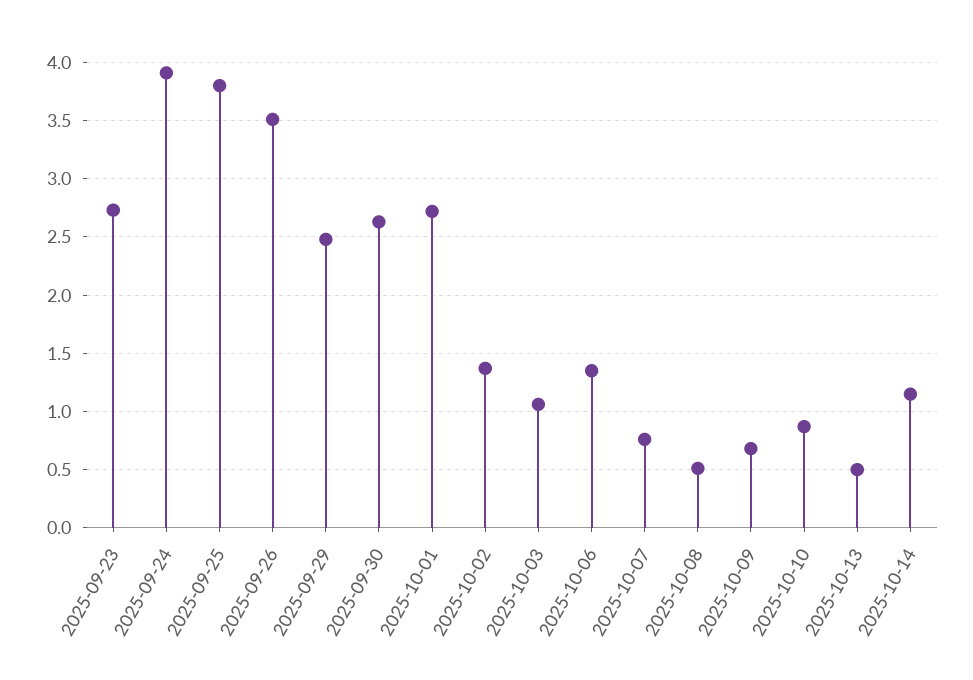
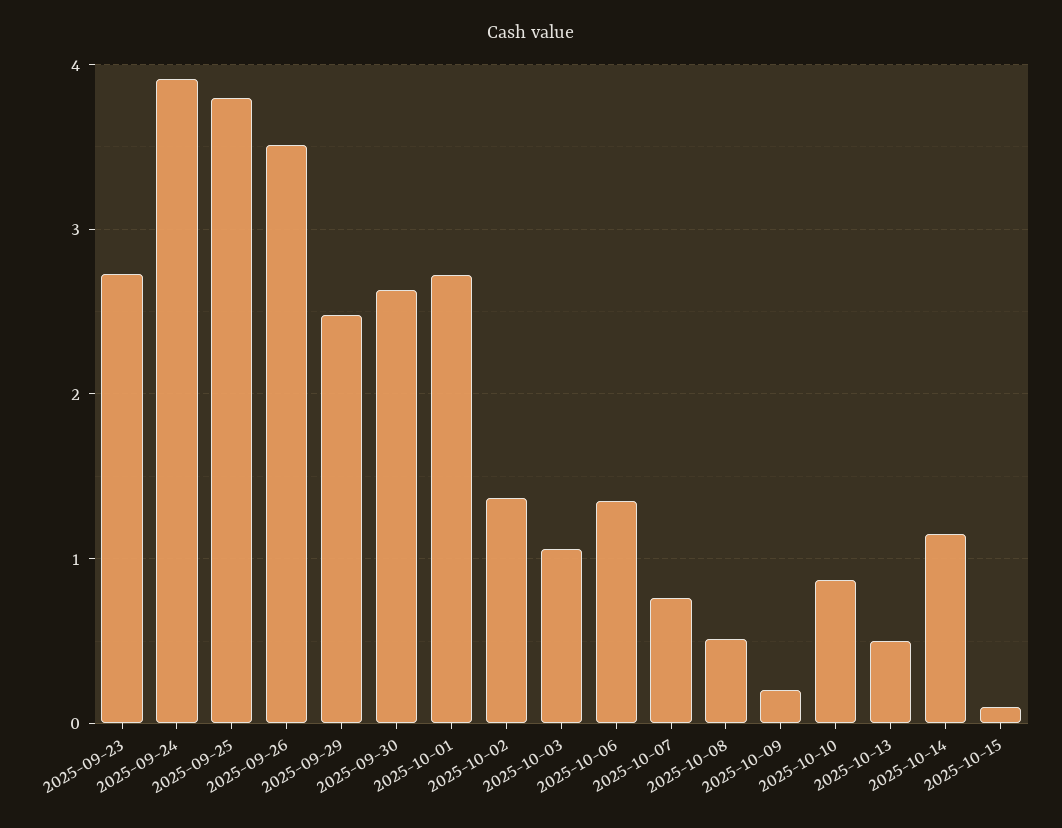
2025-10-09: 0.7 -> 0.2
2025-10-15: none -> 0.1

